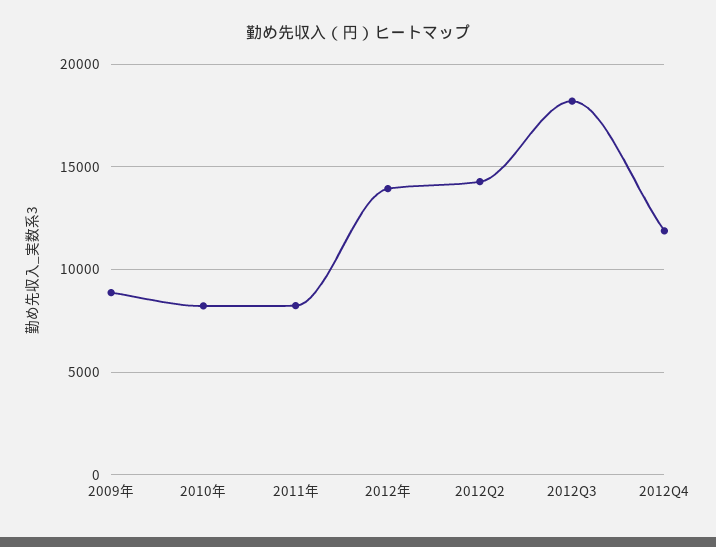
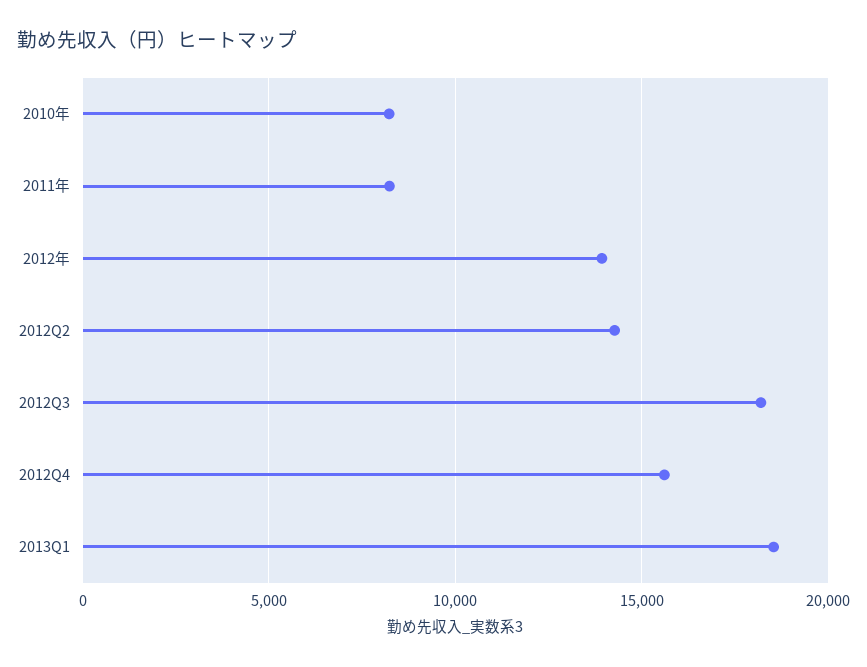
2009年: 9000 -> none
2012Q4: 12000 -> 15500
2013Q1: none -> 18500

